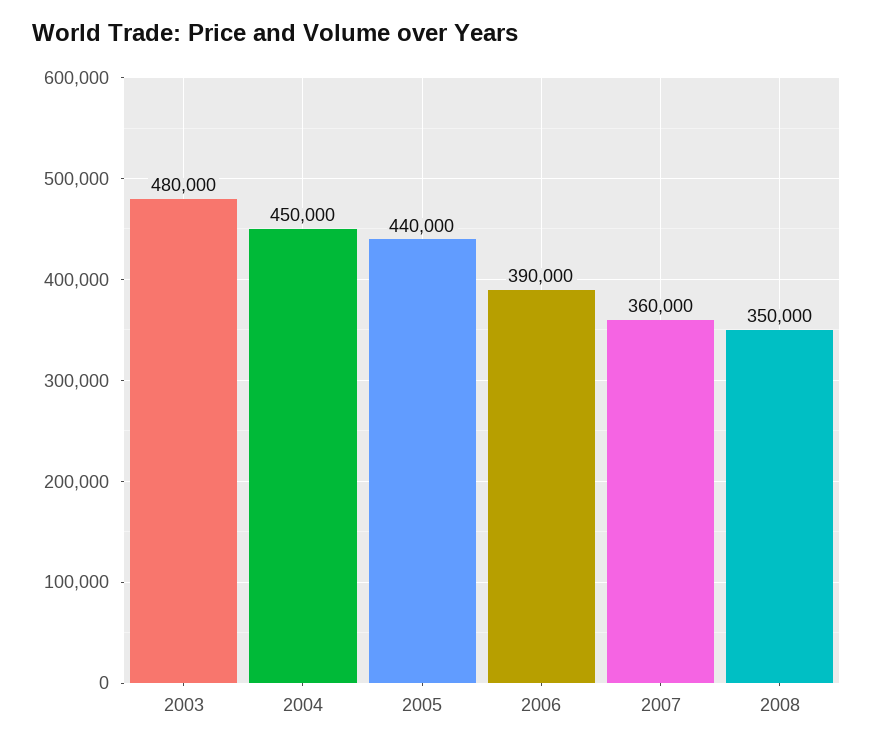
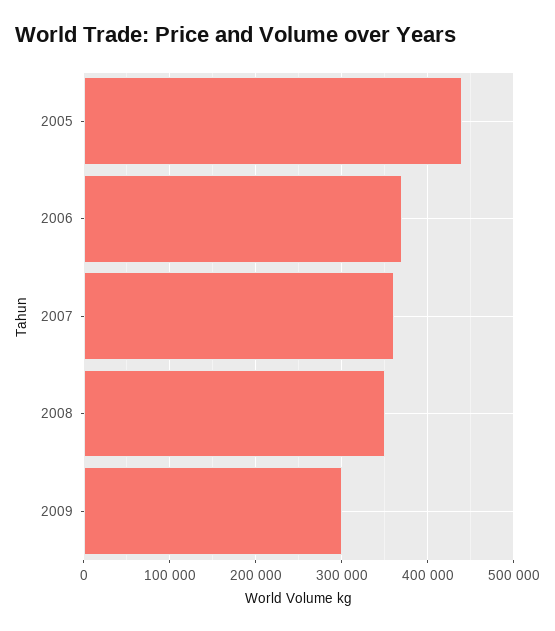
2003: 480000 -> none
2004: 450000 -> none
2006: 390000 -> 370000
2009: none -> 300000

